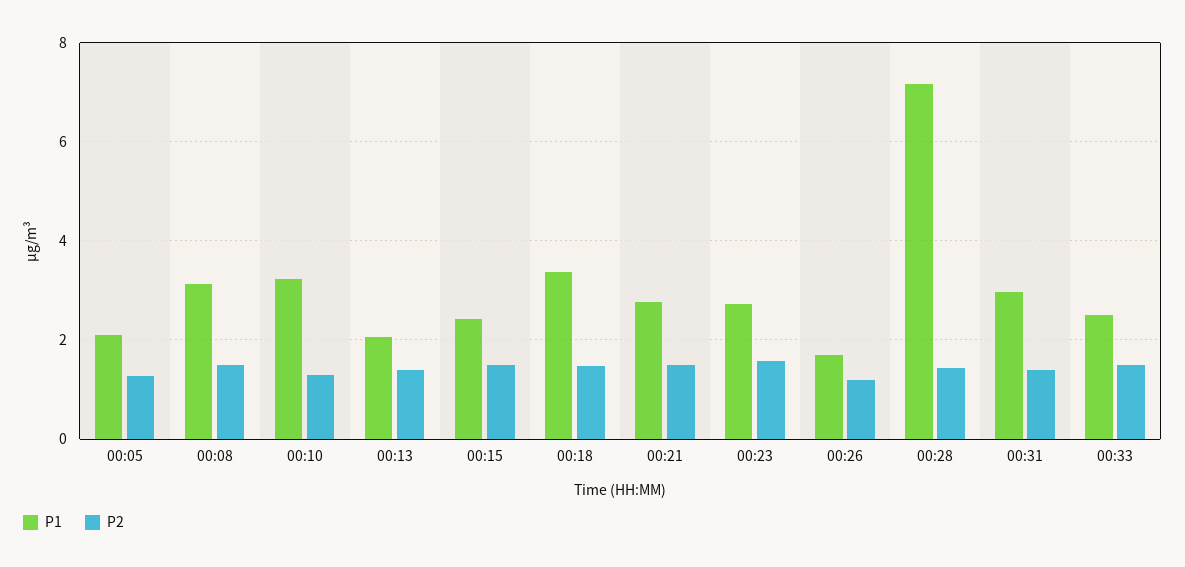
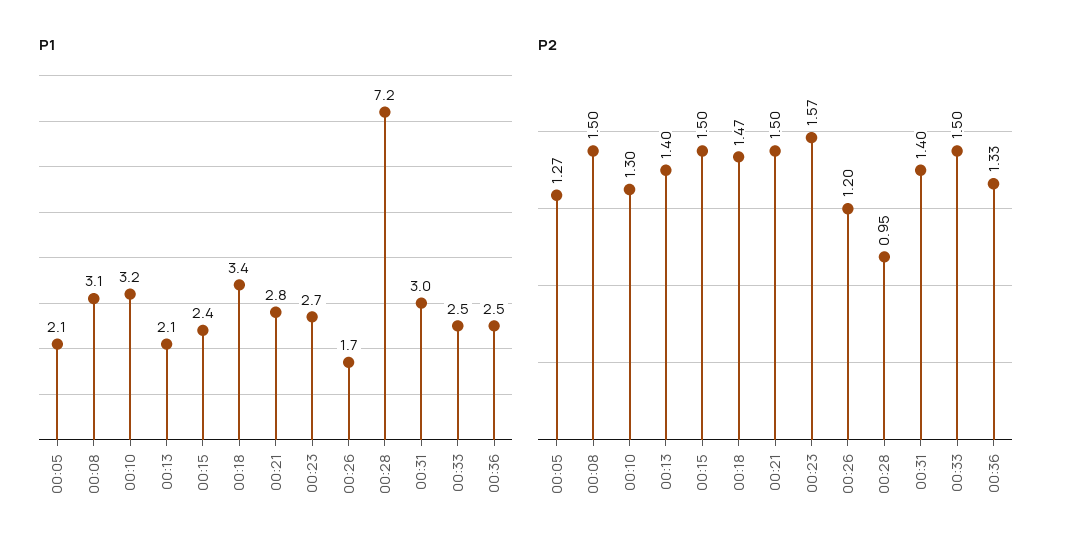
P2, 00:28: 1.4 -> 0.95
P1, 00:36: none -> 2.5
P2, 00:36: none -> 1.33

